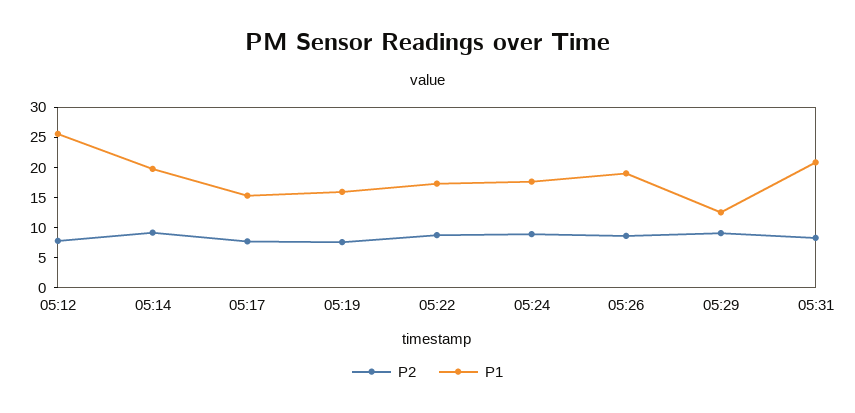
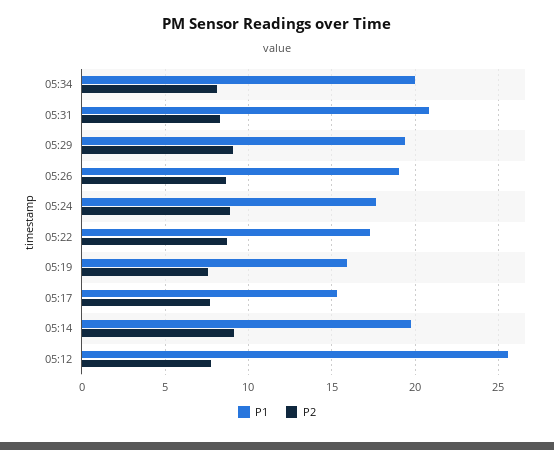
P1, 05:29: 12.5 -> 19.5
P1, 05:34: none -> 20
P2, 05:34: none -> 8

